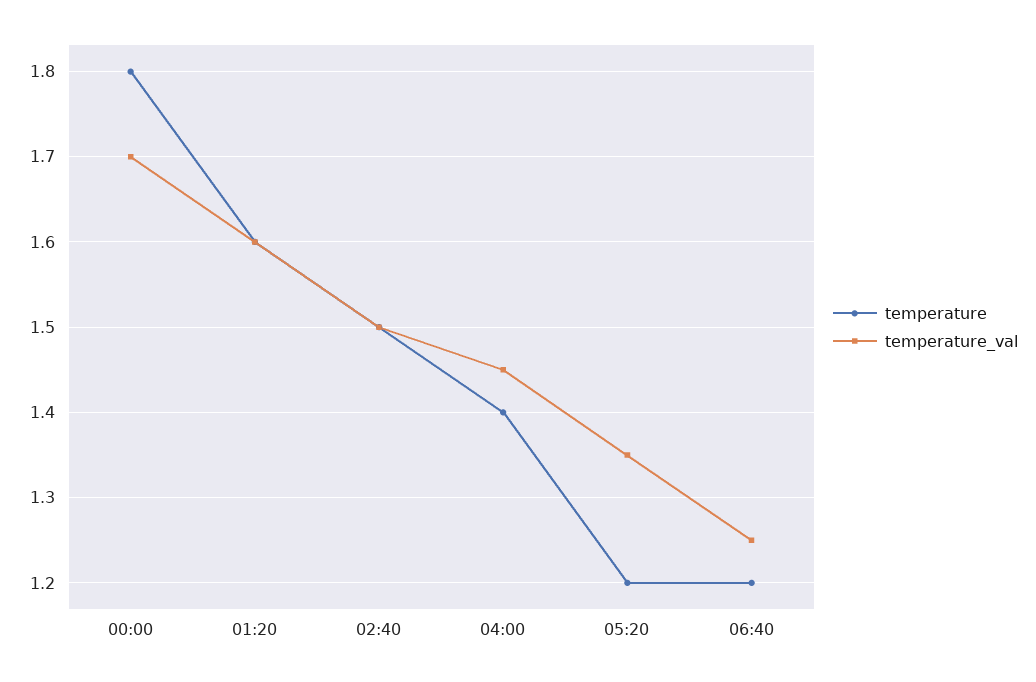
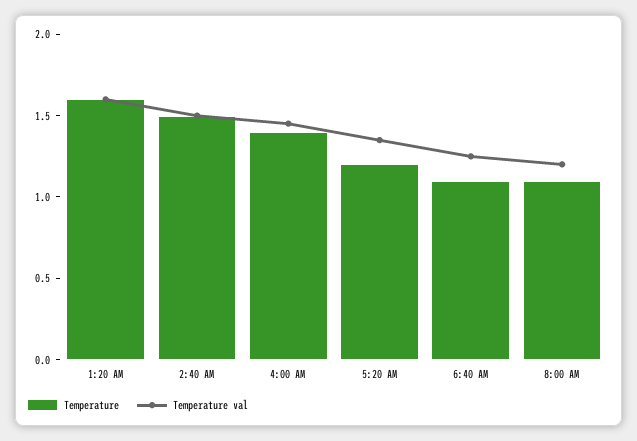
temperature, 00:00: 1.8 -> none
temperature_val, 00:00: 1.7 -> none
temperature, 06:40: 1.2 -> 1.1
temperature, 8:00 AM: none -> 1.1
temperature_val, 8:00 AM: none -> 1.2

